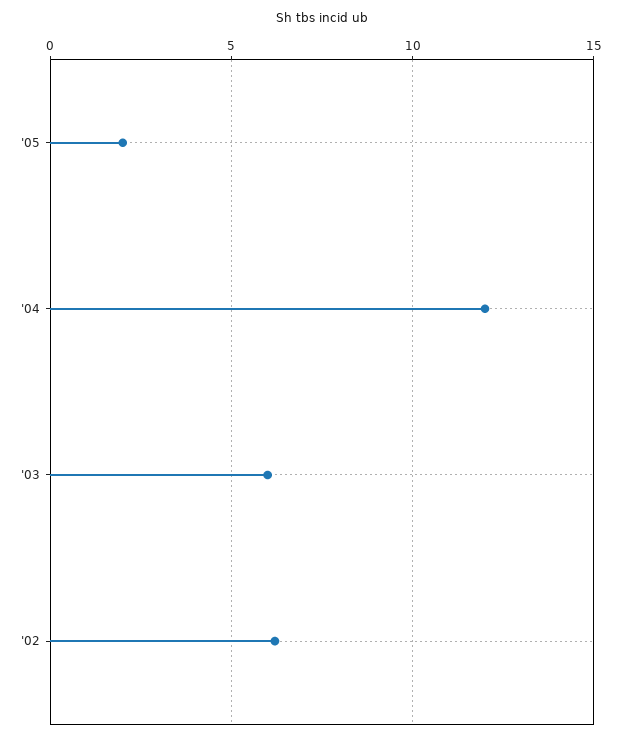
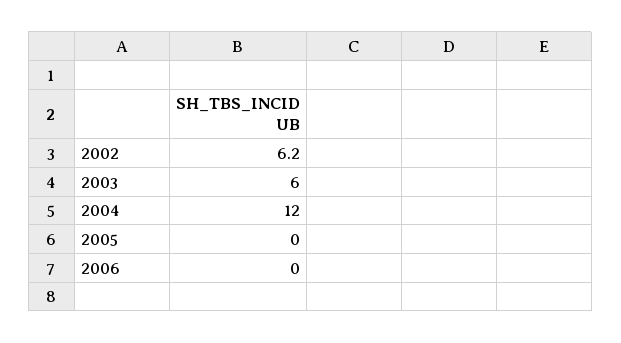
'05: 2 -> 0
2006: none -> 0

